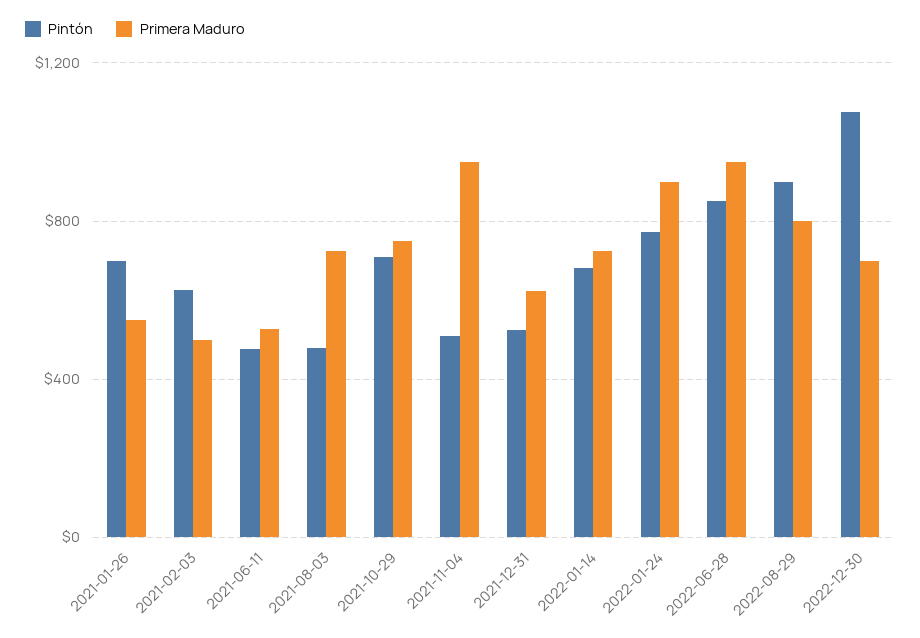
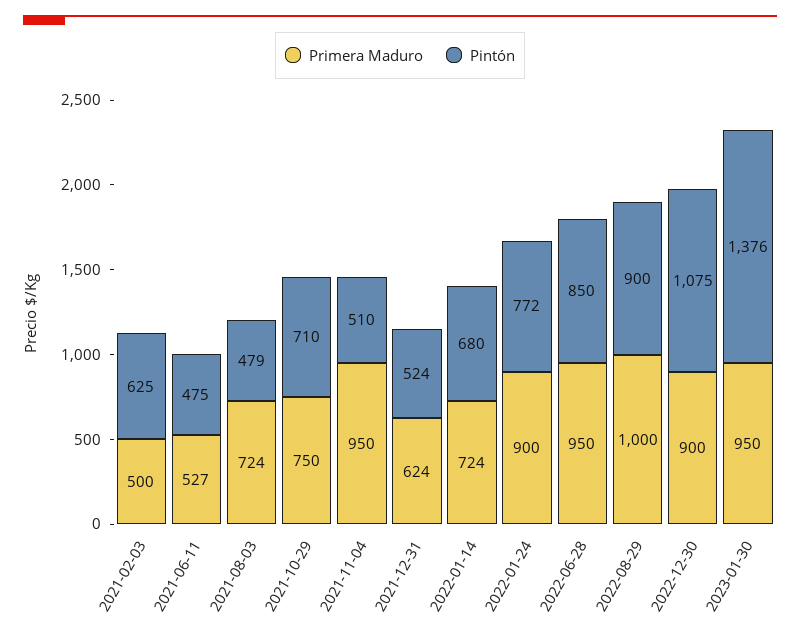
Pintón, 2021-01-26: 700 -> none
Primera Maduro, 2021-01-26: 550 -> none
Primera Maduro, 2022-08-29: 800 -> 1000
Primera Maduro, 2022-12-30: 700 -> 900
Primera Maduro, 2023-01-30: none -> 950
Pintón, 2023-01-30: none -> 1376

